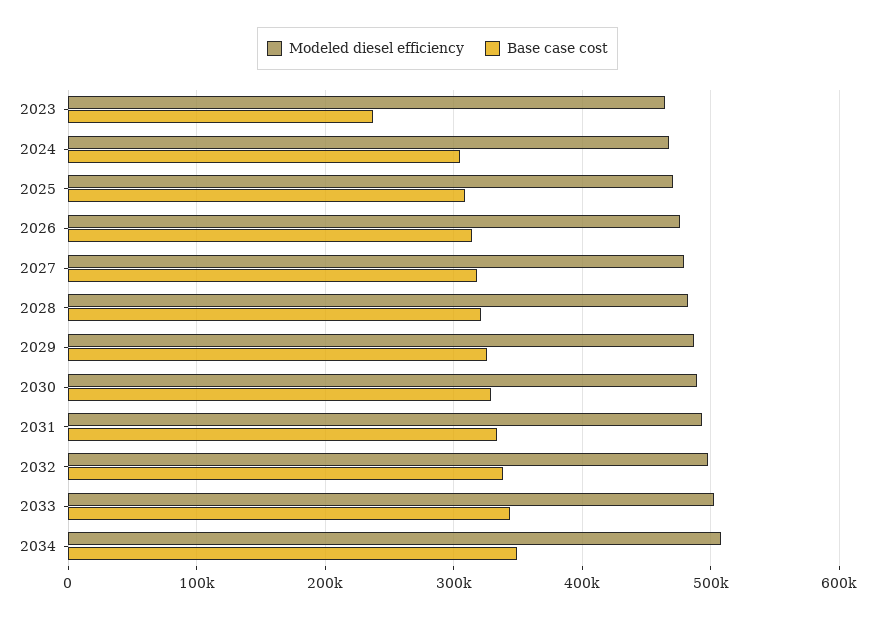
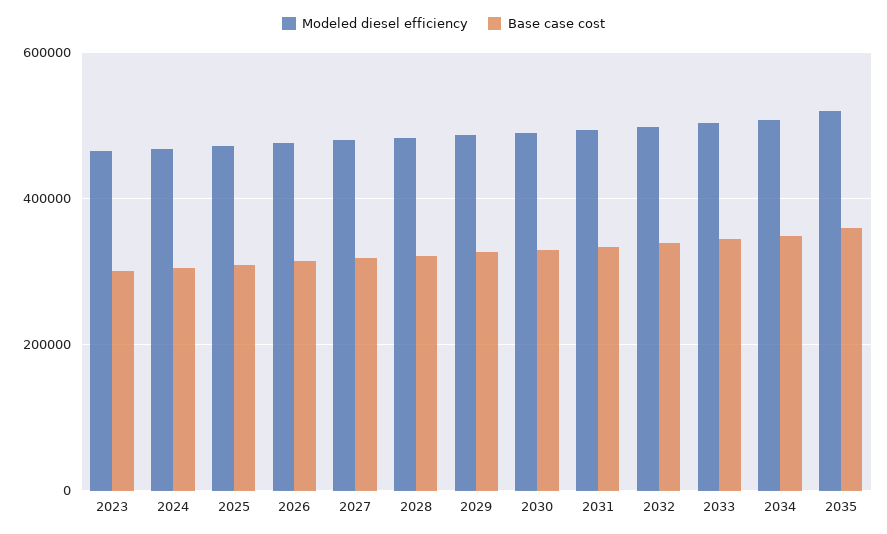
Base case cost, 2023: 240000 -> 300000
Modeled diesel efficiency, 2035: none -> 520000
Base case cost, 2035: none -> 360000

